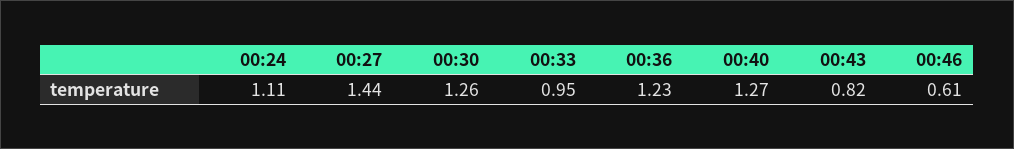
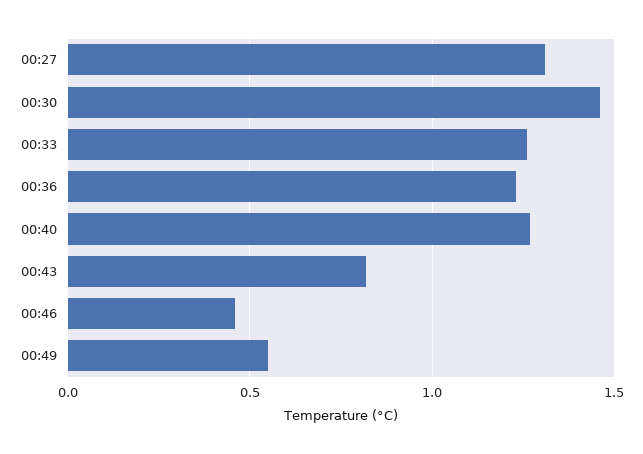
00:24: 1.11 -> none
00:27: 1.44 -> 1.3
00:30: 1.26 -> 1.45
00:33: 0.95 -> 1.25
00:46: 0.61 -> 0.45
00:49: none -> 0.55

